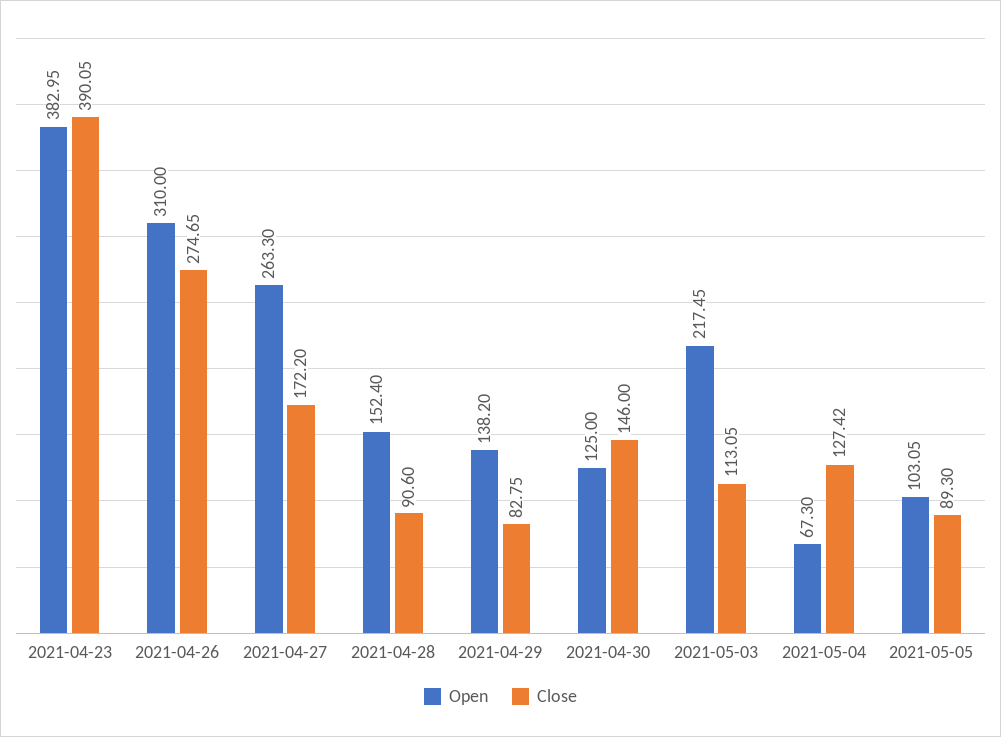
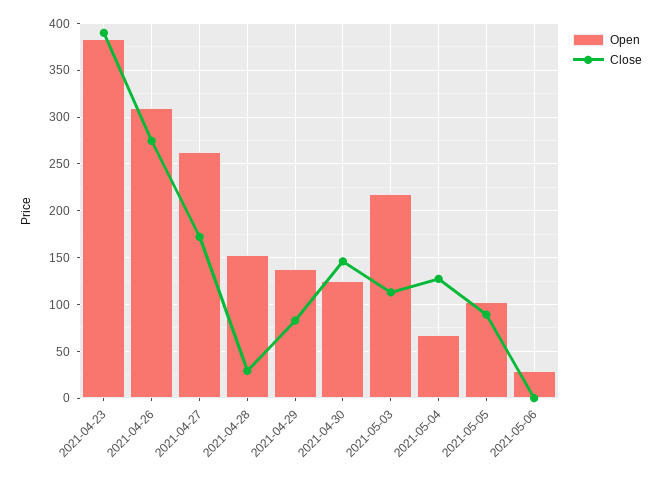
Close, 2021-04-28: 90.6 -> 30
Open, 2021-05-06: none -> 30
Close, 2021-05-06: none -> 0

